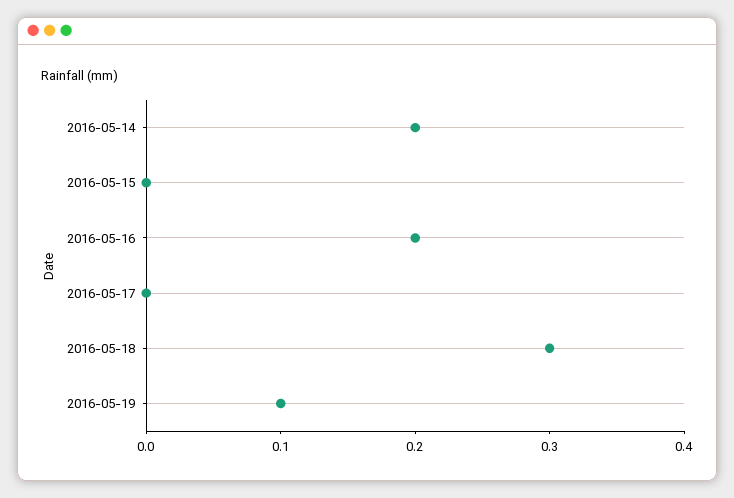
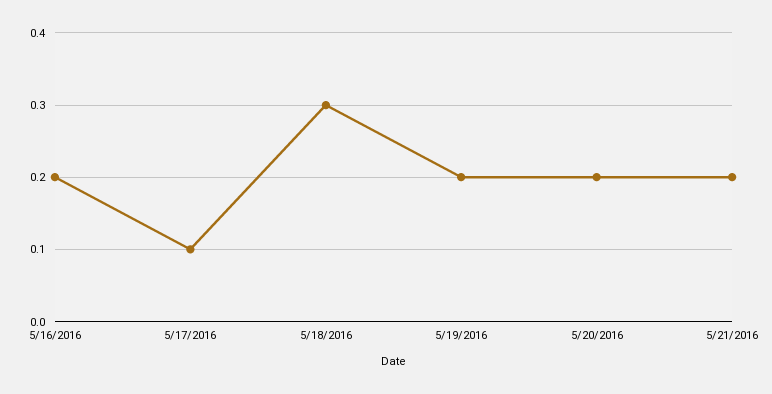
2016-05-14: 0.2 -> none
2016-05-15: 0 -> none
2016-05-17: 0 -> 0.1
2016-05-19: 0.1 -> 0.2
5/20/2016: none -> 0.2
5/21/2016: none -> 0.2

